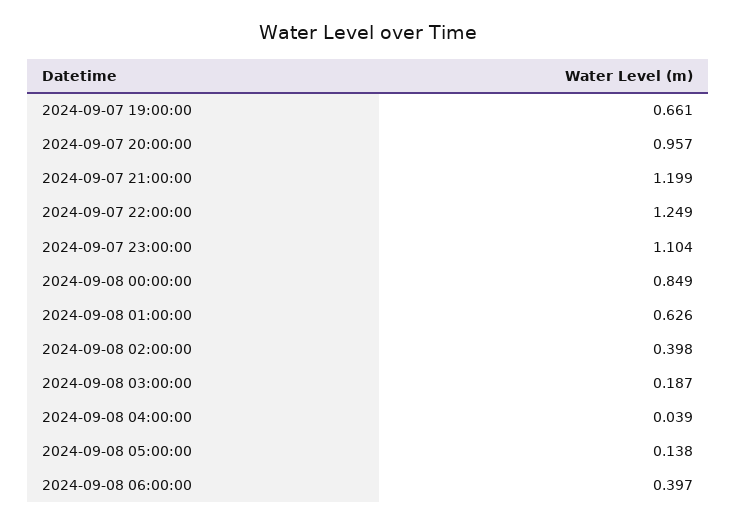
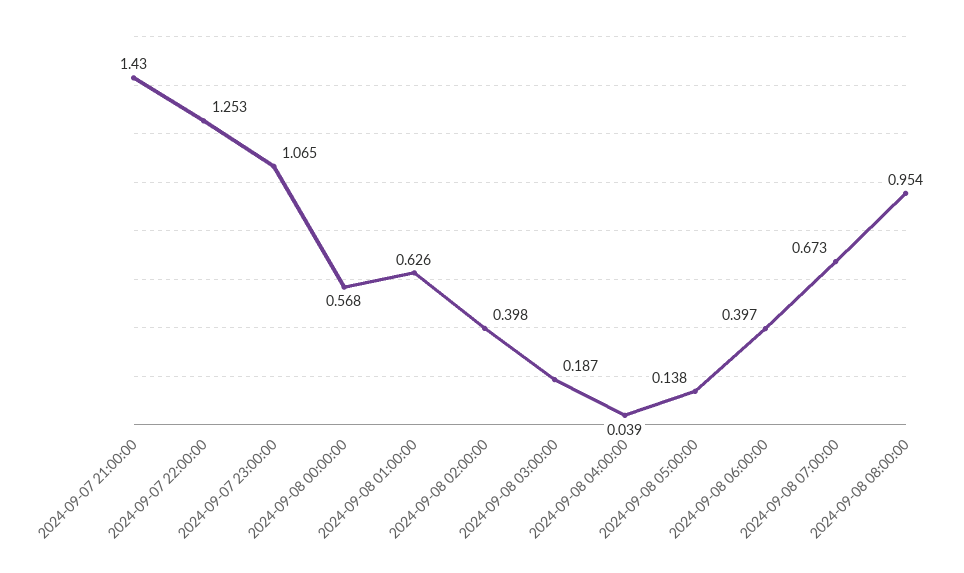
2024-09-07 19:00:00: 0.661 -> none
2024-09-07 20:00:00: 0.957 -> none
2024-09-07 21:00:00: 1.199 -> 1.43
2024-09-07 22:00:00: 1.249 -> 1.253
2024-09-07 23:00:00: 1.104 -> 1.065
2024-09-08 00:00:00: 0.849 -> 0.568
2024-09-08 07:00:00: none -> 0.673
2024-09-08 08:00:00: none -> 0.954

